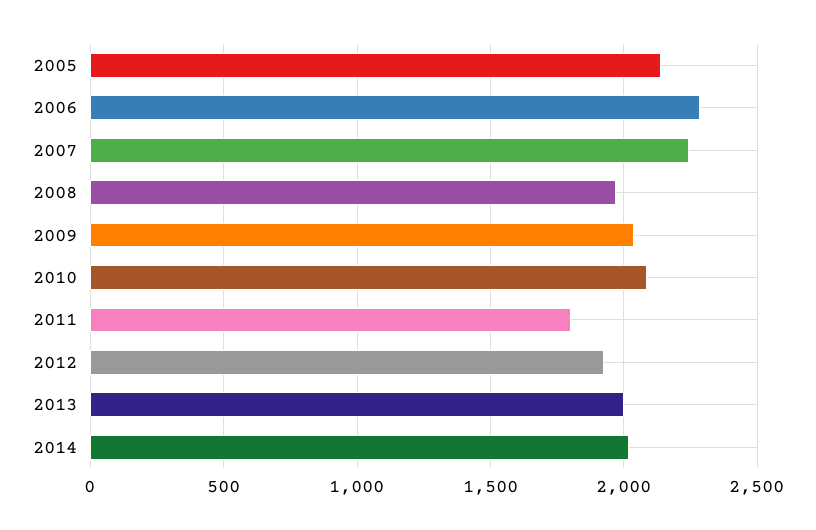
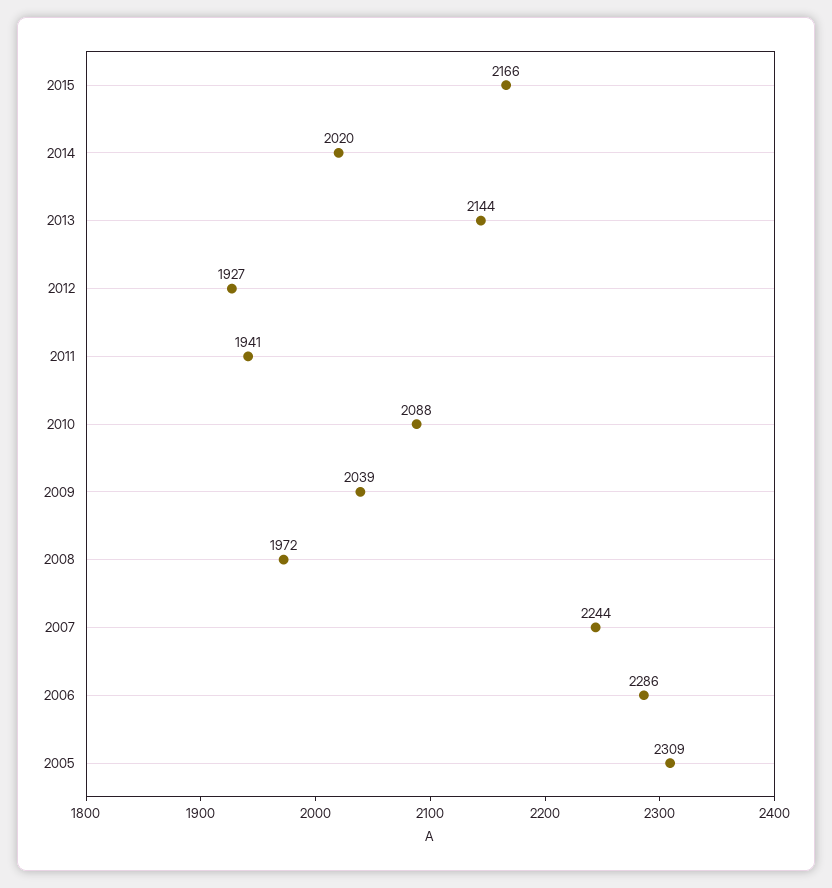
2005: 2150 -> 2309
2011: 1800 -> 1941
2013: 2000 -> 2144
2015: none -> 2166

